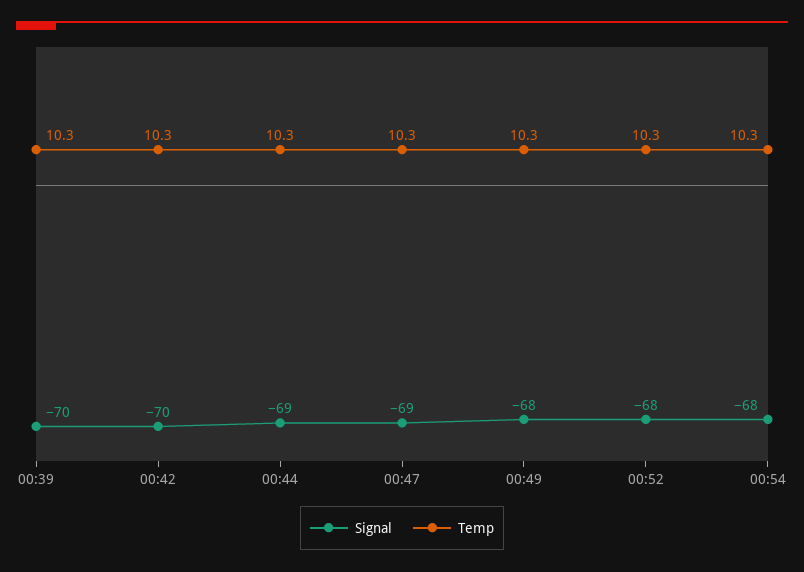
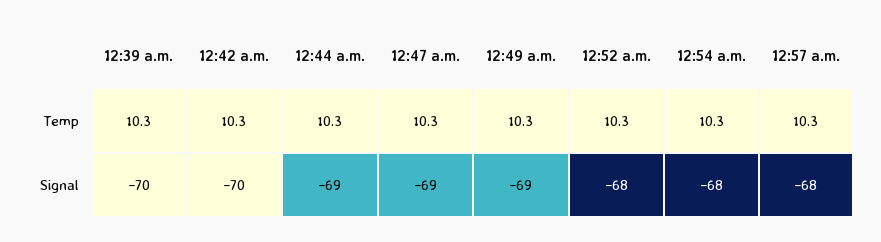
Signal, 00:49: -68 -> -69
Temp, 12:57 a.m.: none -> 10.3
Signal, 12:57 a.m.: none -> -68

